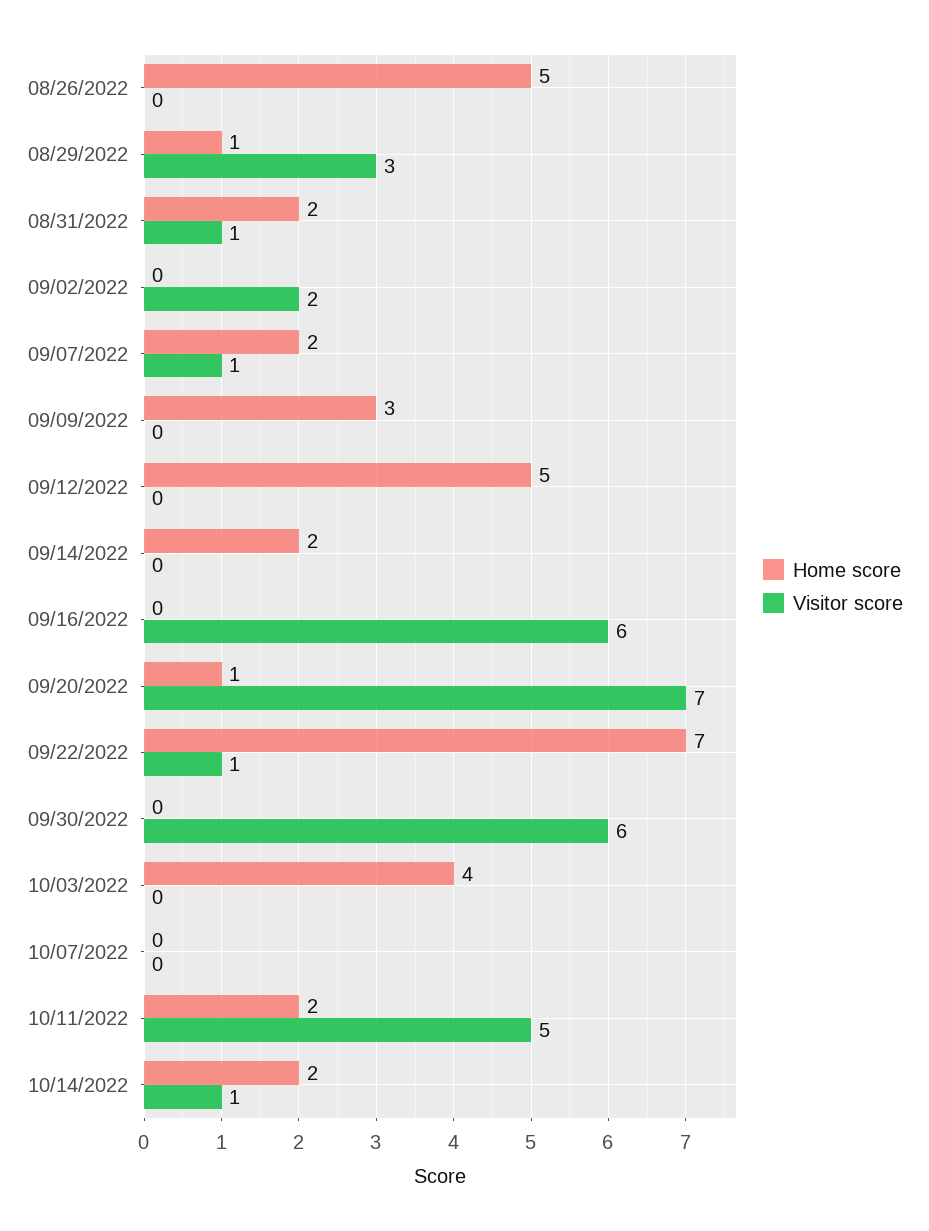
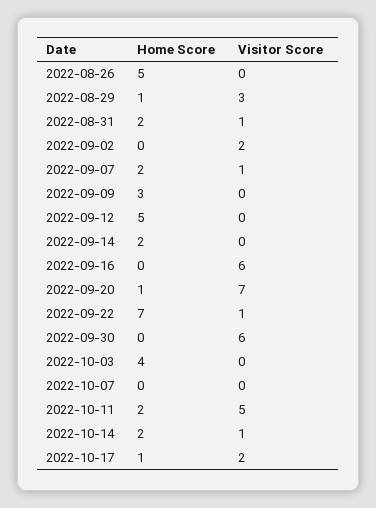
Home score, 2022-10-17: none -> 1
Visitor score, 2022-10-17: none -> 2

